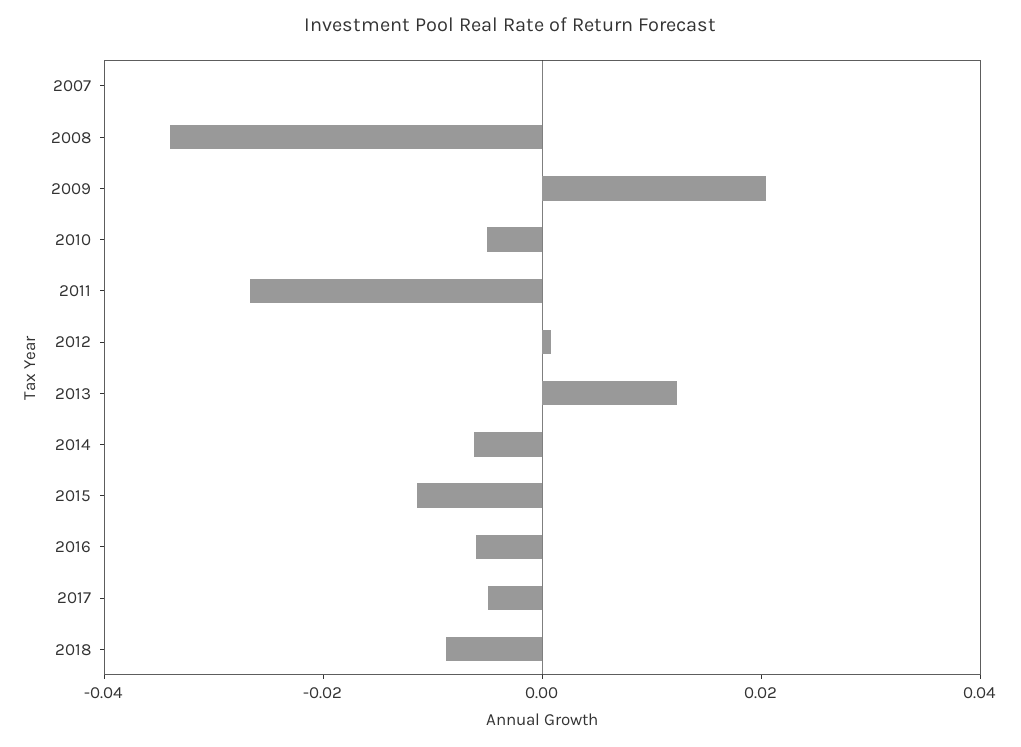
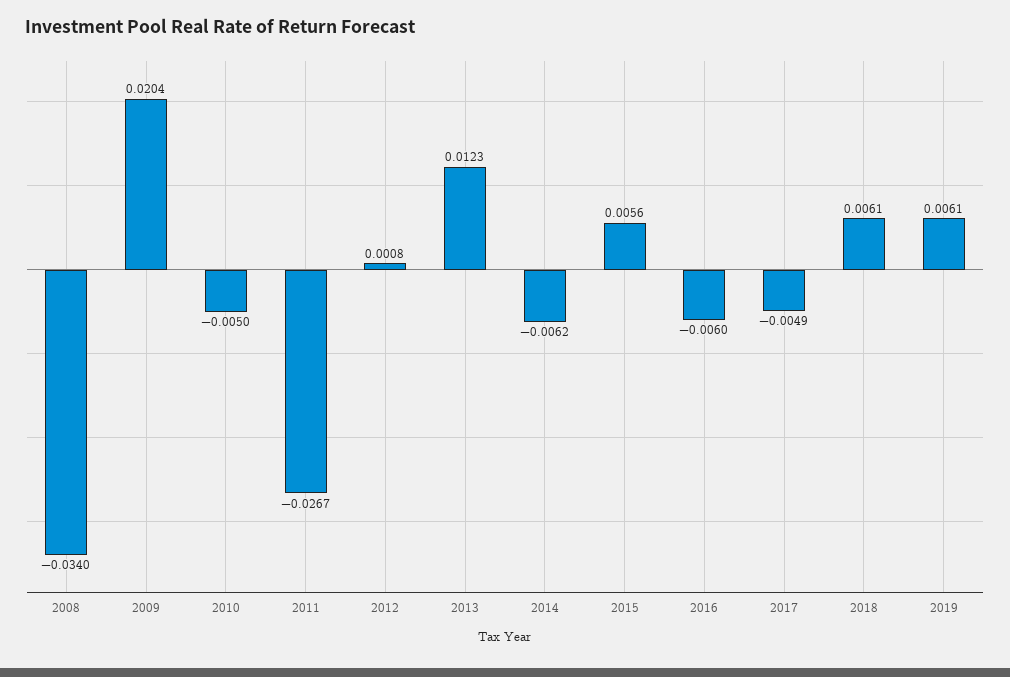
2007: 0 -> none
2015: -0.01 -> 0.0056
2018: -0.01 -> 0.0061
2019: none -> 0.0061

